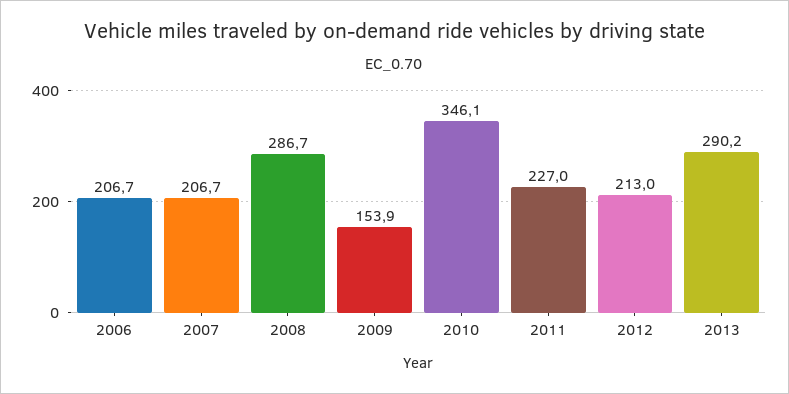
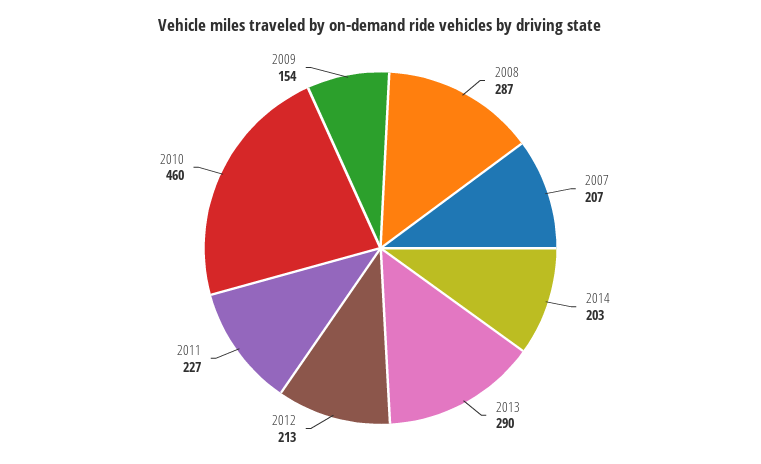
2006: 206.7 -> none
2010: 346.1 -> 460
2014: none -> 203

